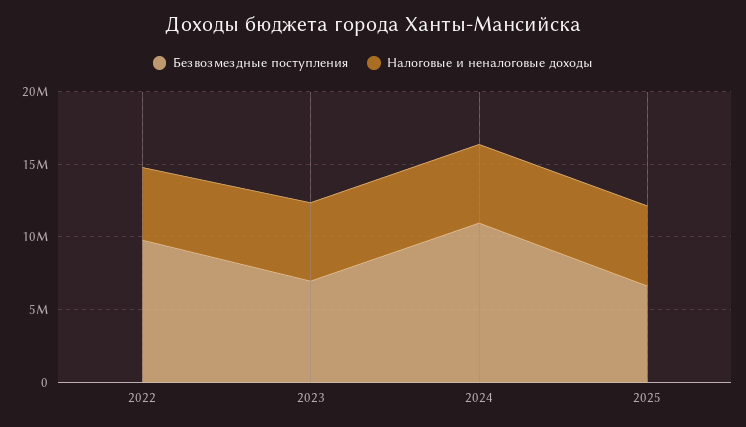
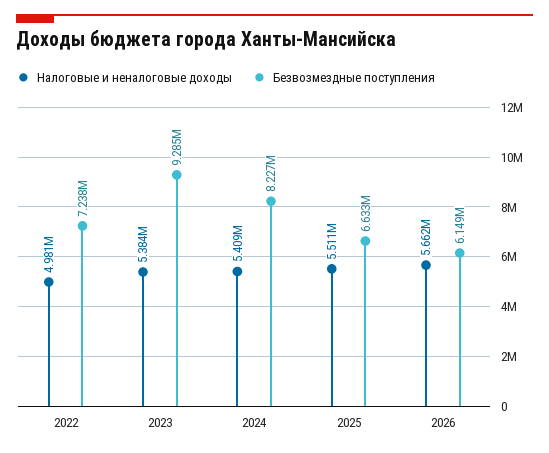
Безвозмездные поступления, 2022: 10000000 -> 7238000
Безвозмездные поступления, 2023: 7000000 -> 9285000
Безвозмездные поступления, 2024: 11000000 -> 8227000
Налоговые и неналоговые доходы, 2026: none -> 5662000
Безвозмездные поступления, 2026: none -> 6149000

